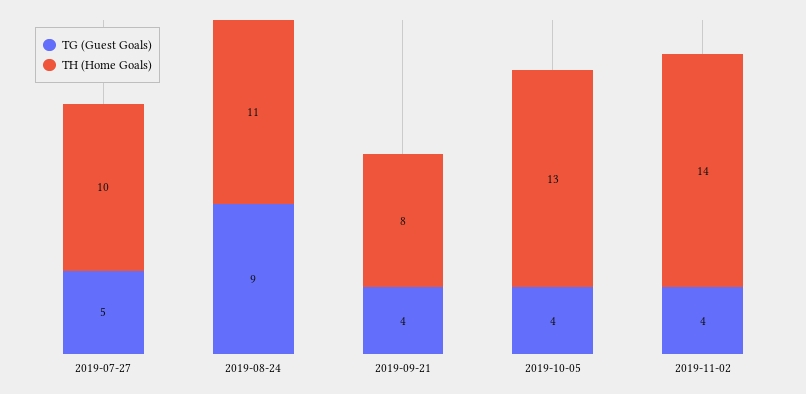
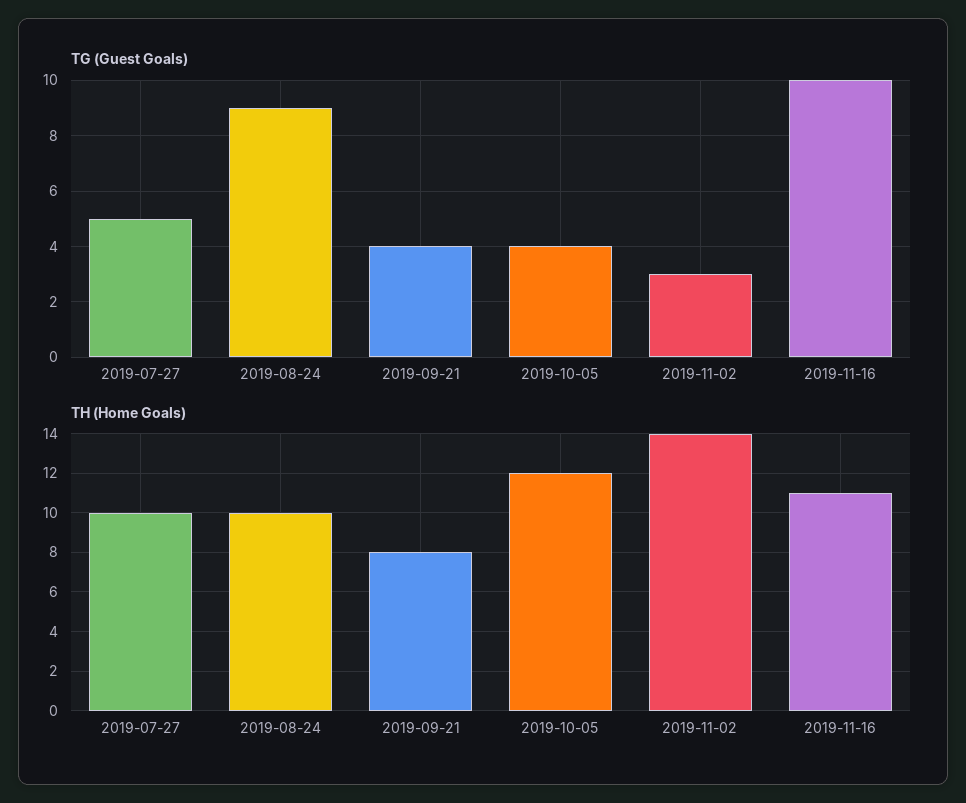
TH (Home Goals), 2019-08-24: 11 -> 10
TH (Home Goals), 2019-10-05: 13 -> 12
TG (Guest Goals), 2019-11-02: 4 -> 3
TG (Guest Goals), 2019-11-16: none -> 10
TH (Home Goals), 2019-11-16: none -> 11

